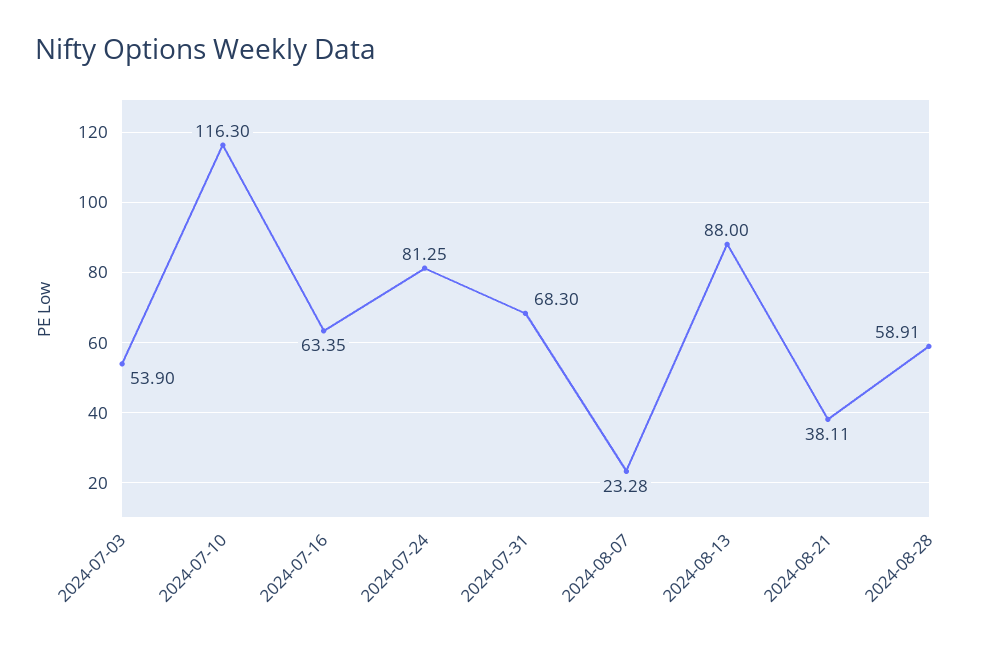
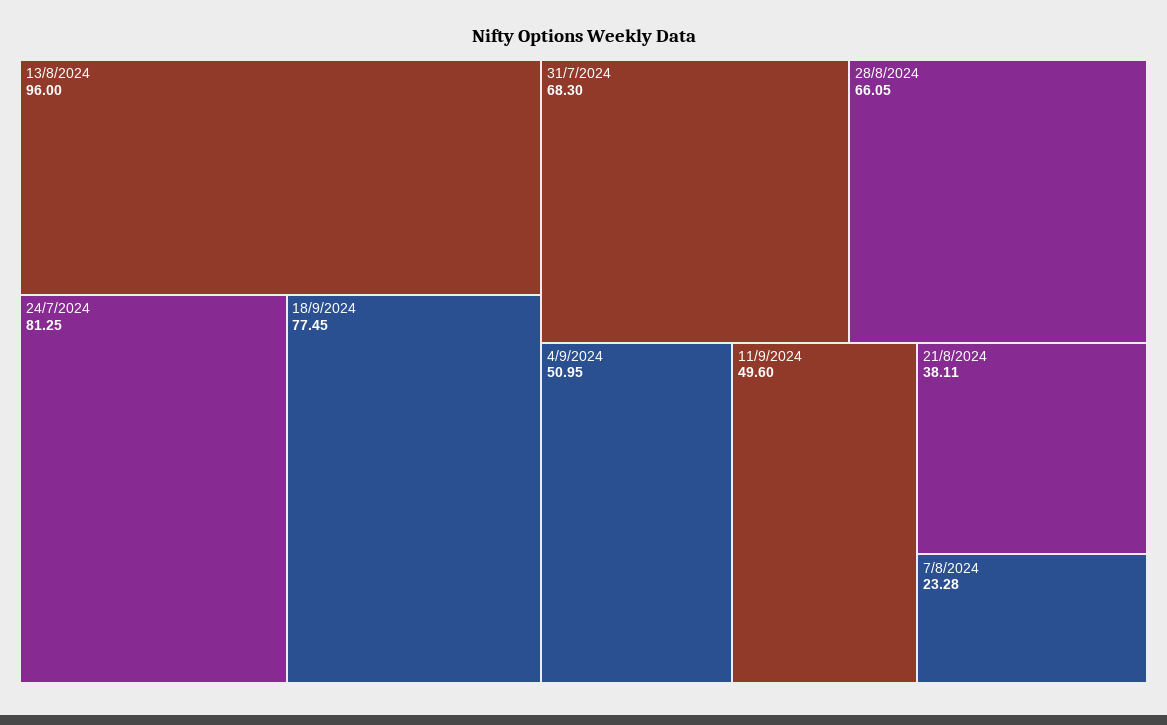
2024-07-03: 53.9 -> none
2024-07-10: 116.3 -> none
2024-07-16: 63.35 -> none
2024-08-13: 88 -> 96
2024-08-28: 58.91 -> 66.05
18/9/2024: none -> 77.45
4/9/2024: none -> 50.95
11/9/2024: none -> 49.6

